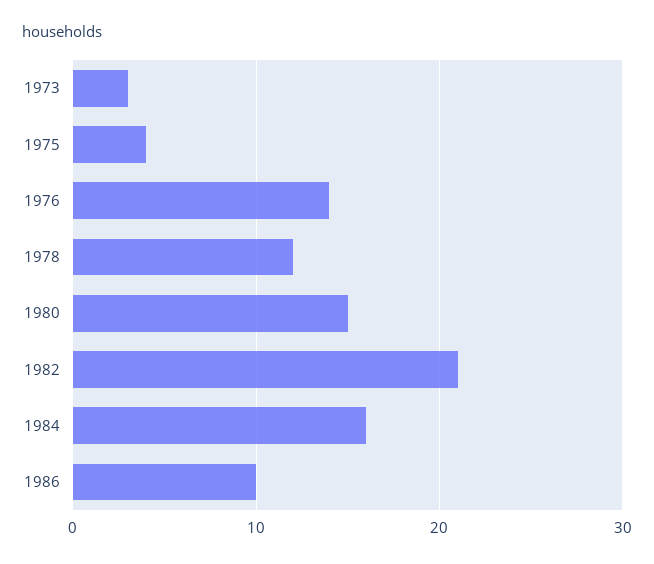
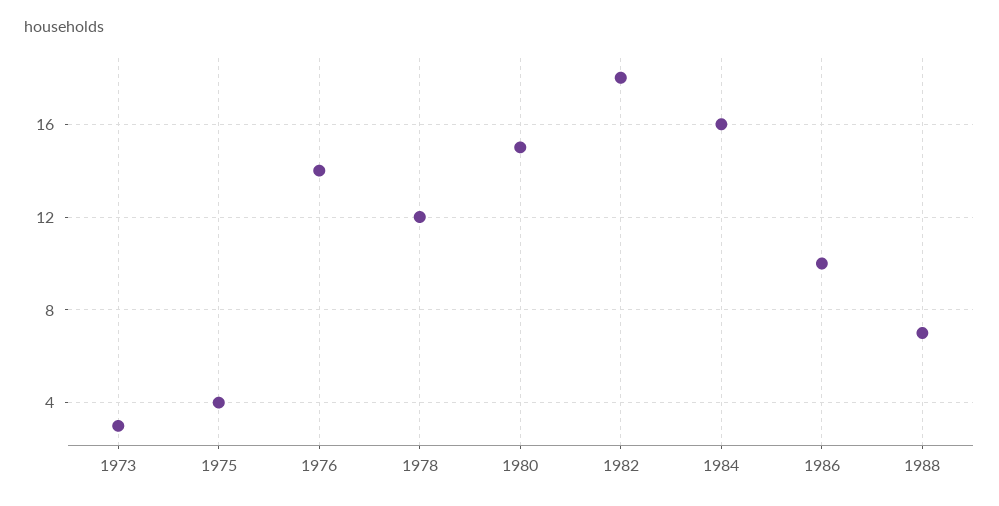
1982: 21 -> 18
1988: none -> 7

